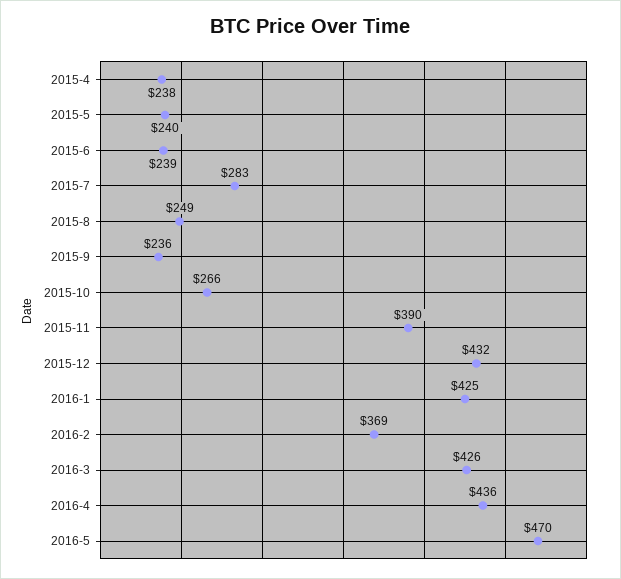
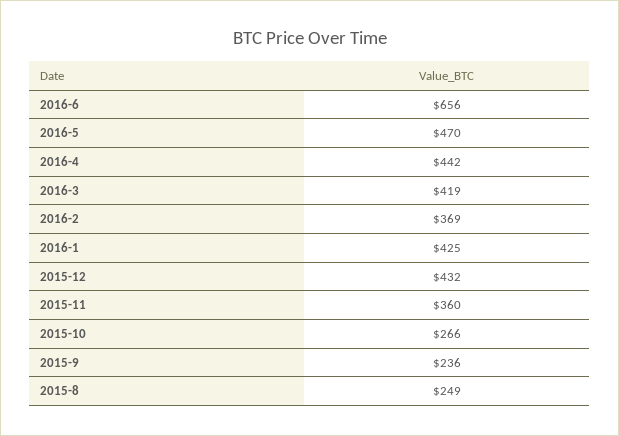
2015-4: 238 -> none
2015-5: 240 -> none
2015-6: 239 -> none
2015-7: 283 -> none
2015-11: 390 -> 360
2016-3: 426 -> 419
2016-4: 436 -> 442
2016-6: none -> 656

